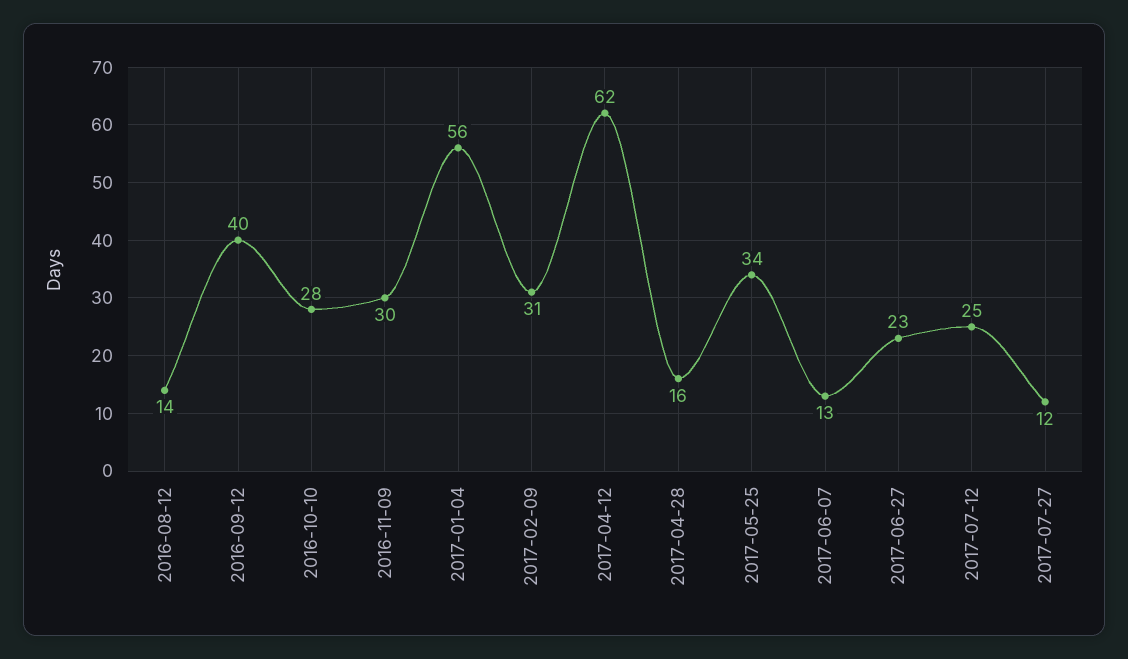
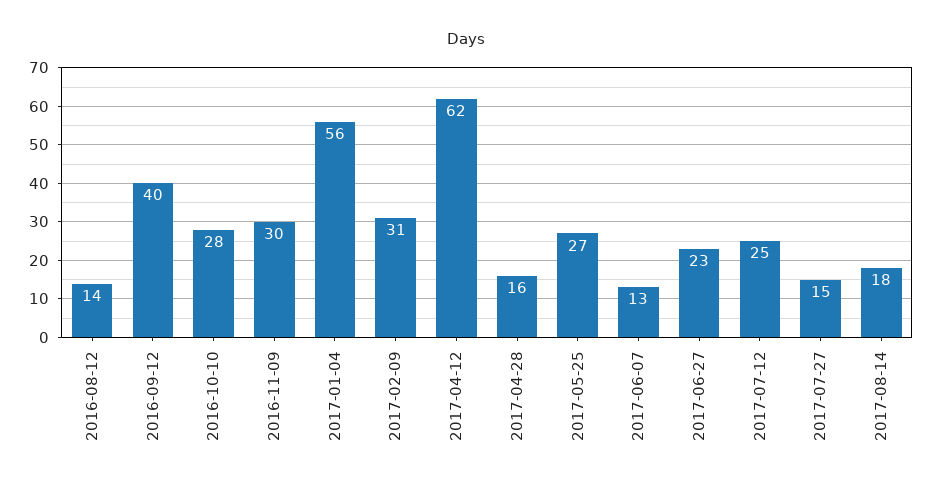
2017-05-25: 34 -> 27
2017-07-27: 12 -> 15
2017-08-14: none -> 18

